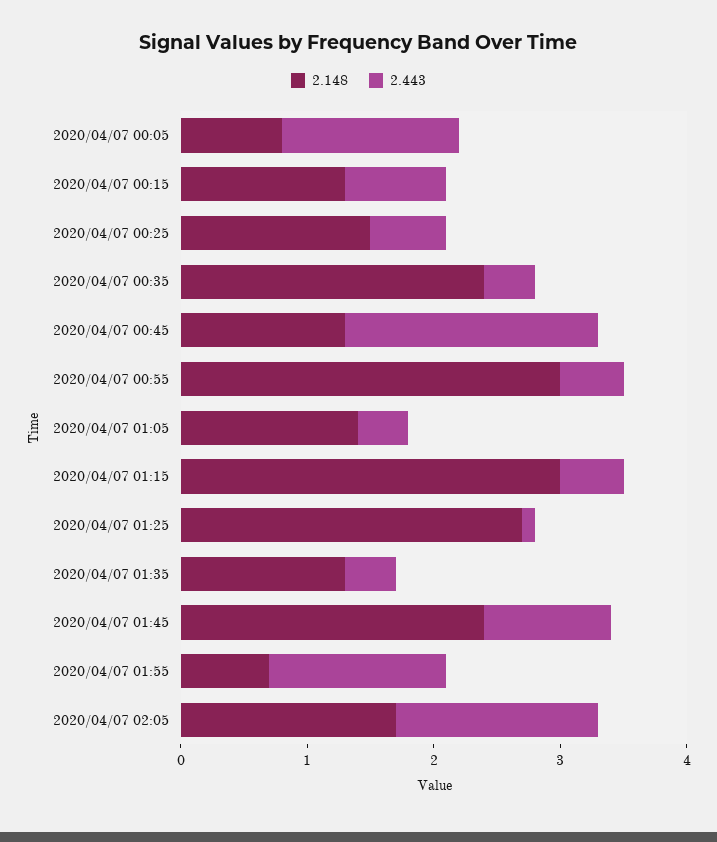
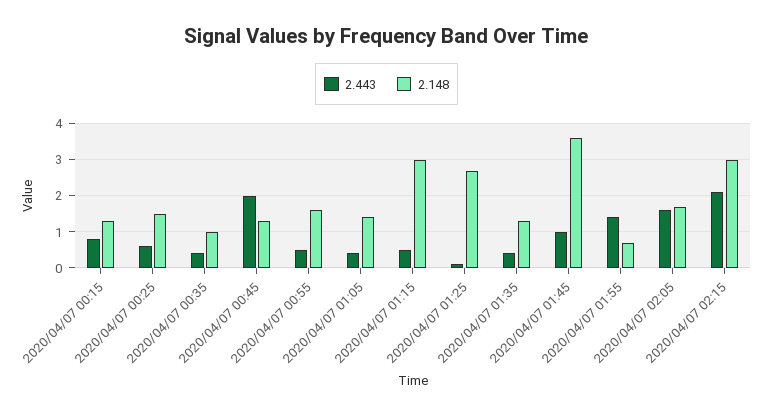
2.148, 2020/04/07 00:05: 0.8 -> none
2.443, 2020/04/07 00:05: 1.4 -> none
2.148, 2020/04/07 00:35: 2.4 -> 1
2.148, 2020/04/07 00:55: 3 -> 1.5
2.148, 2020/04/07 01:45: 2.4 -> 3.5
2.443, 2020/04/07 02:15: none -> 2
2.148, 2020/04/07 02:15: none -> 3

